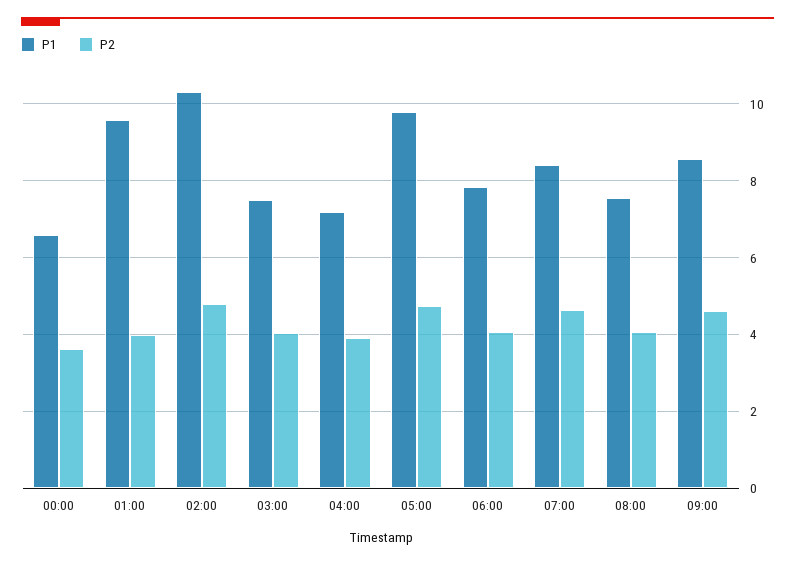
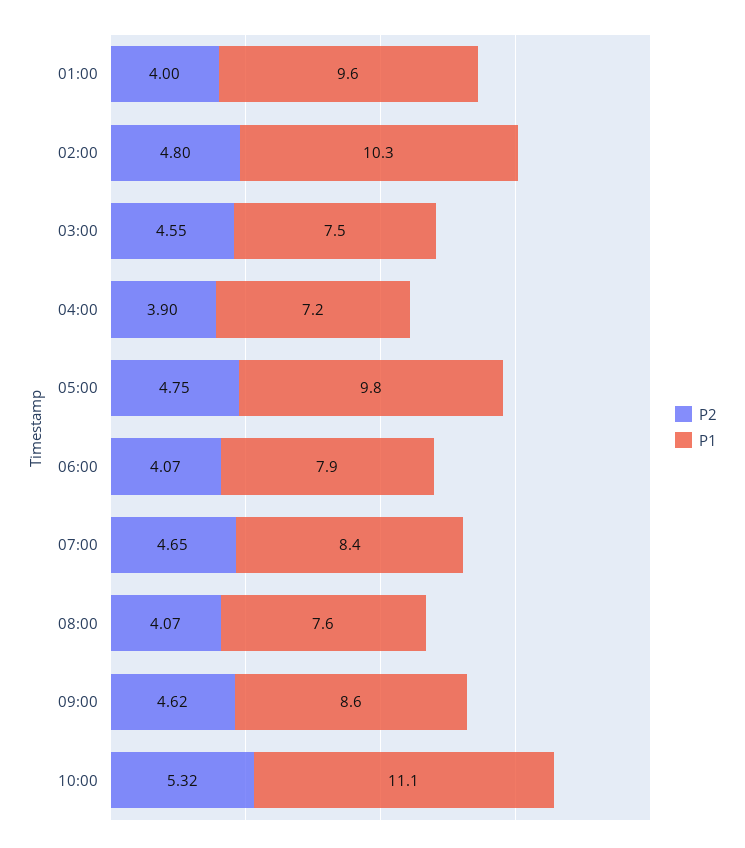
P1, 00:00: 6.6 -> none
P2, 00:00: 3.6 -> none
P2, 03:00: 4 -> 4.55
P2, 10:00: none -> 5.32
P1, 10:00: none -> 11.1

